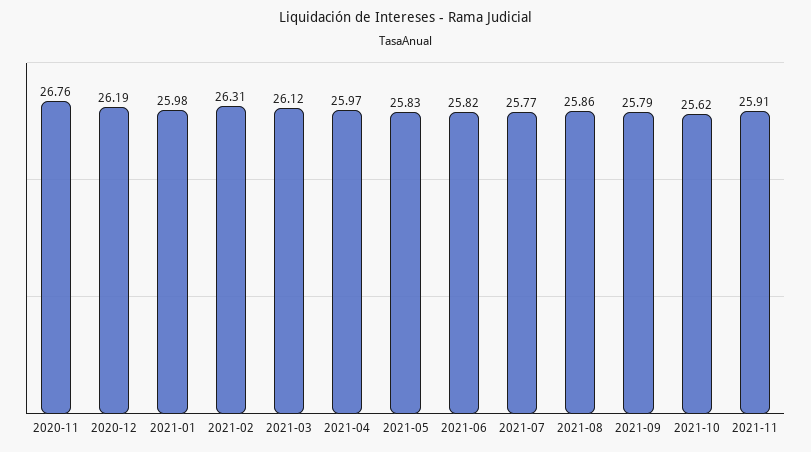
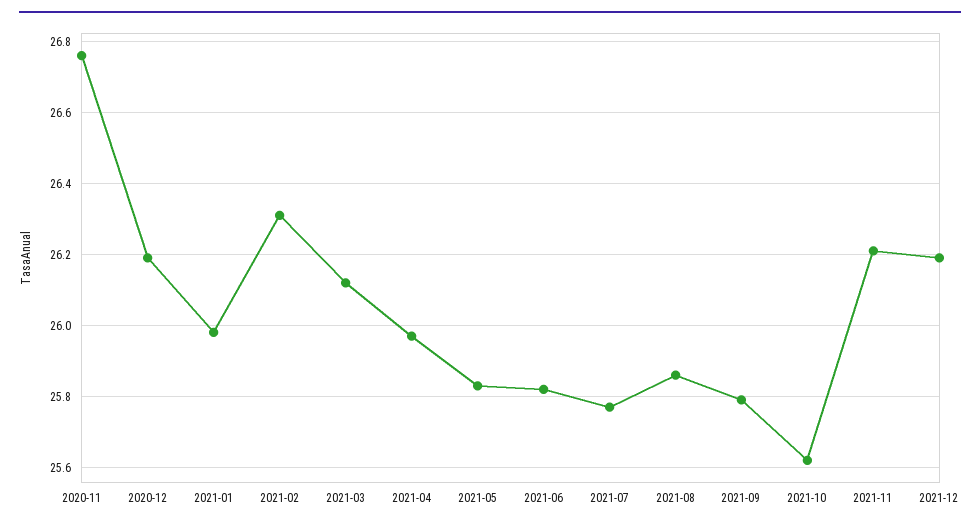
2021-11: 25.91 -> 26.2
2021-12: none -> 26.2

